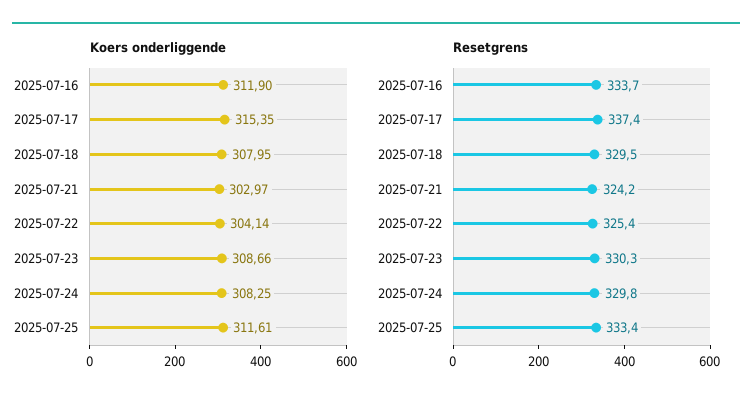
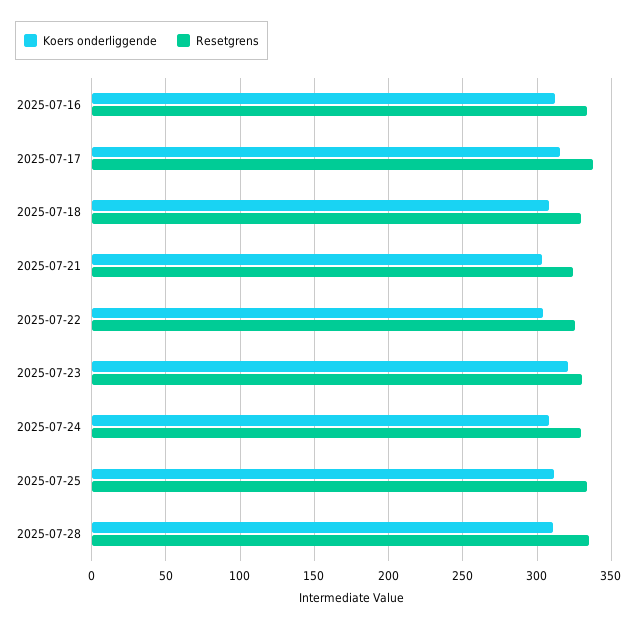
Koers onderliggende, 2025-07-23: 308.66 -> 320
Koers onderliggende, 2025-07-28: none -> 310
Resetgrens, 2025-07-28: none -> 335

